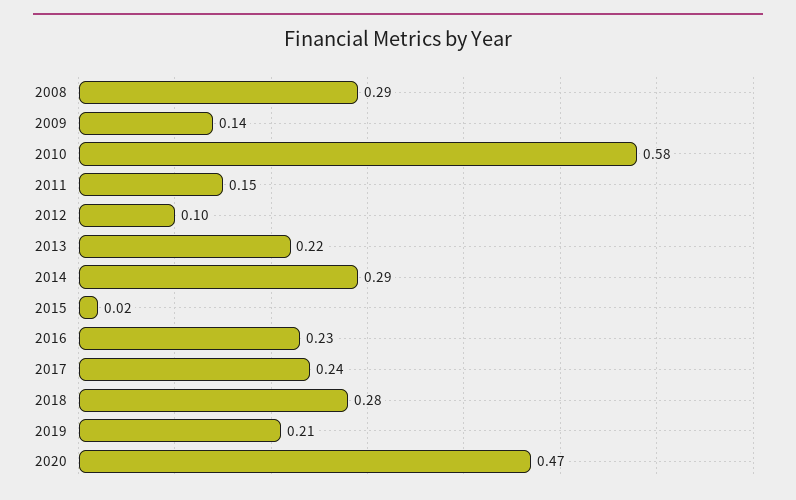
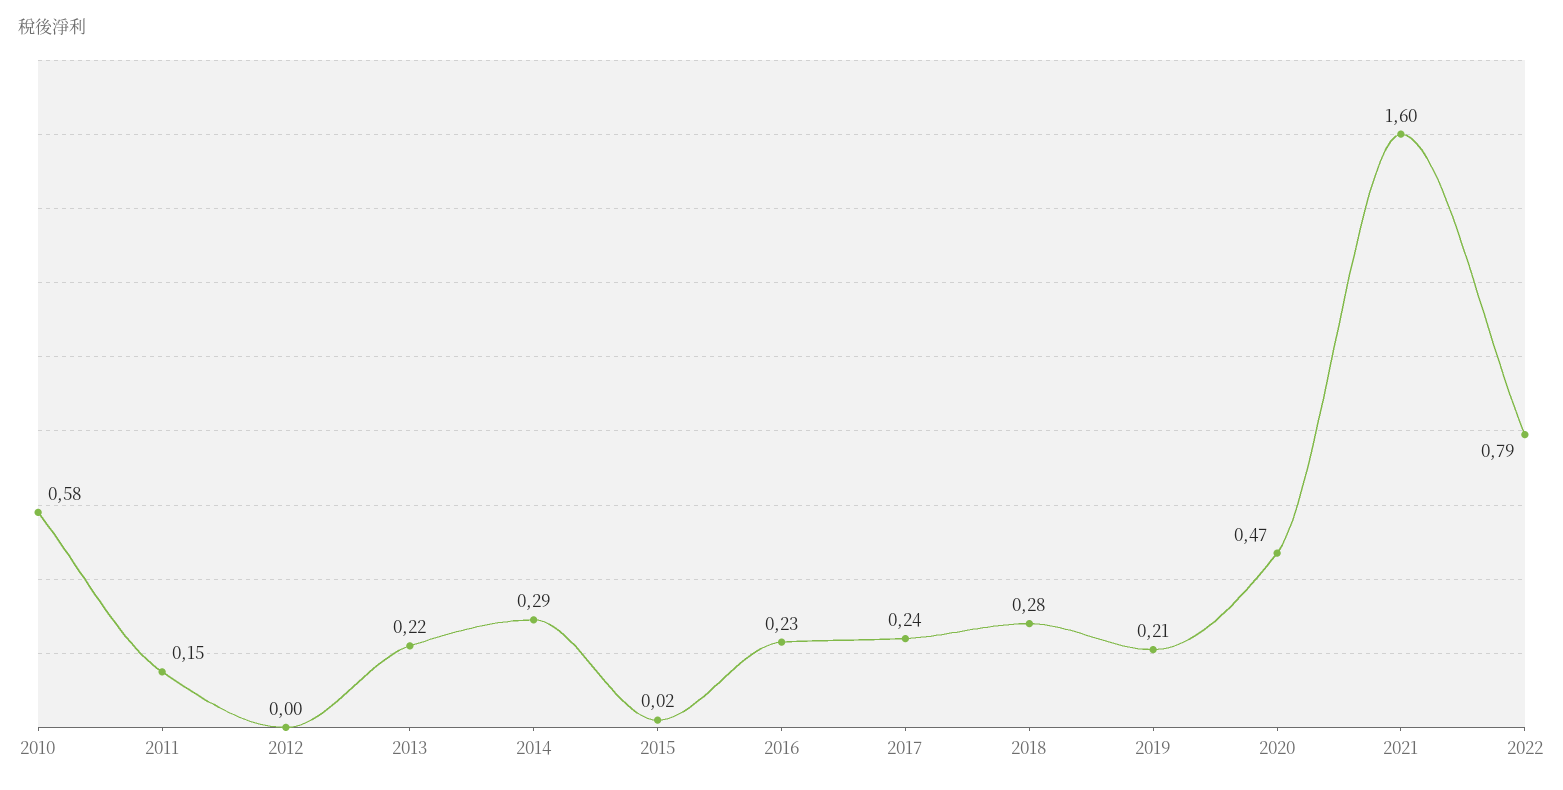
2008: 0.29 -> none
2009: 0.14 -> none
2012: 0.1 -> 0
2021: none -> 1.6
2022: none -> 0.79

